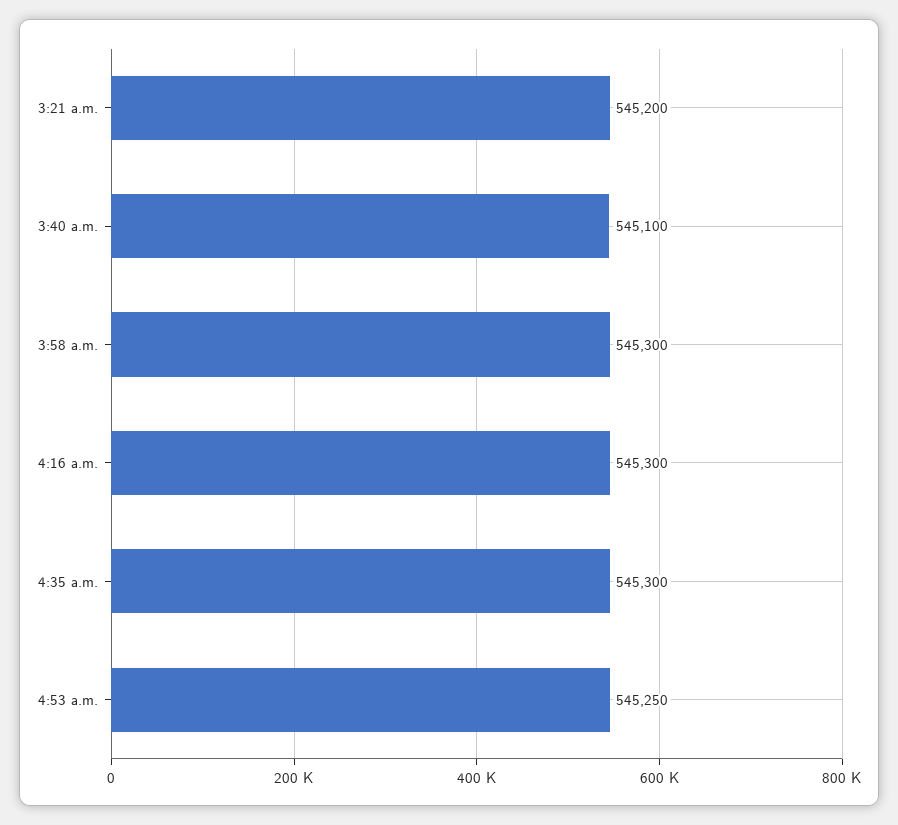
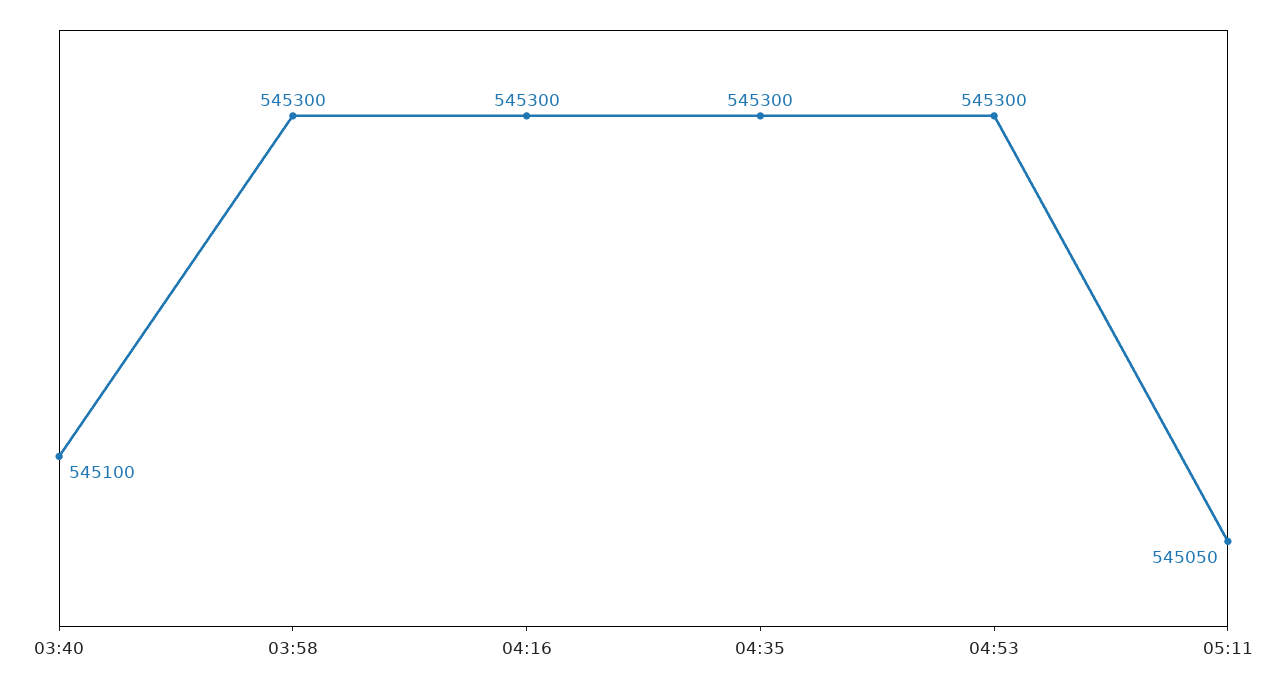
3:21 a.m.: 545200 -> none
4:53 a.m.: 545250 -> 545300
05:11: none -> 545050

